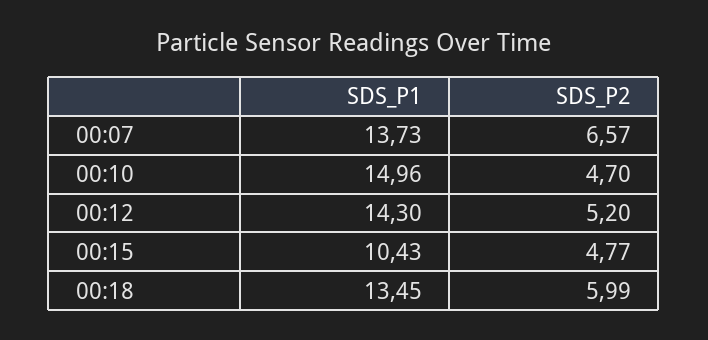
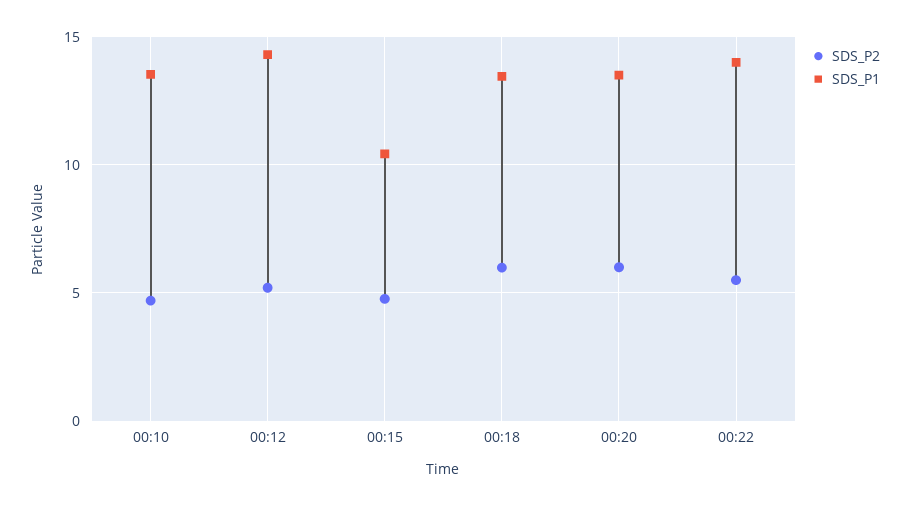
SDS_P1, 00:07: 13.73 -> none
SDS_P2, 00:07: 6.57 -> none
SDS_P1, 00:10: 14.96 -> 13.5
SDS_P2, 00:20: none -> 6
SDS_P1, 00:20: none -> 13.5
SDS_P2, 00:22: none -> 5.5
SDS_P1, 00:22: none -> 14

